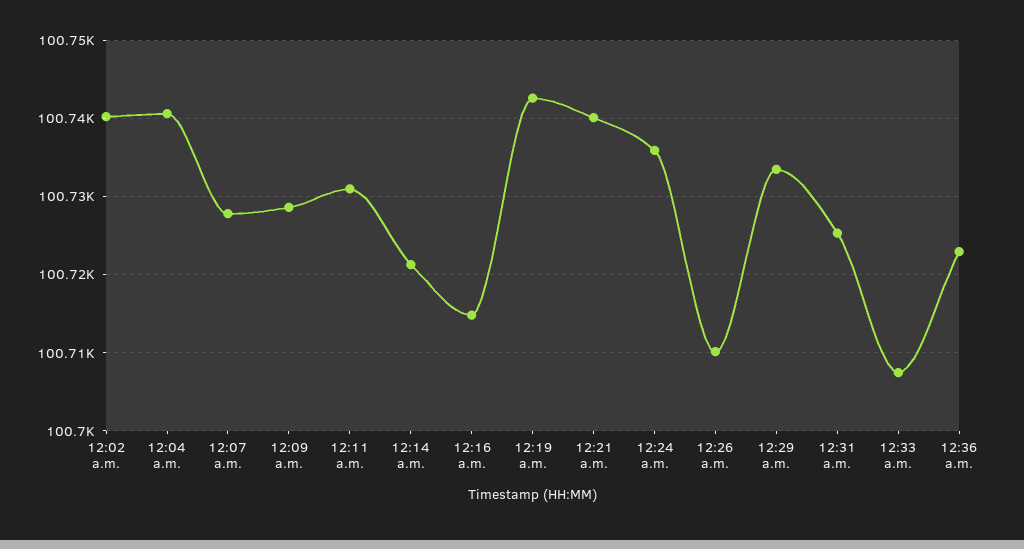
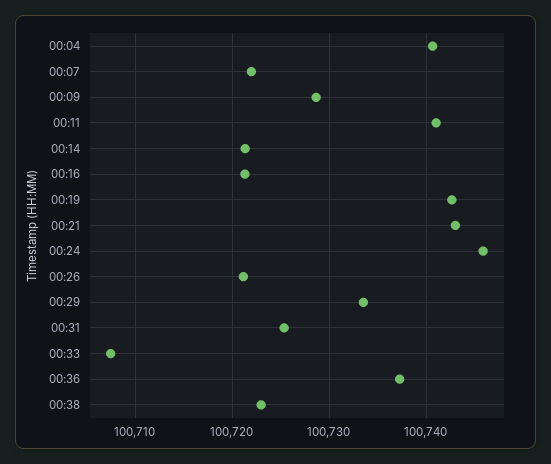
12:02 a.m.: 100740 -> none
12:07 a.m.: 100728 -> 100722
12:11 a.m.: 100731 -> 100741
12:16 a.m.: 100715 -> 100721
12:21 a.m.: 100740 -> 100743
12:24 a.m.: 100736 -> 100746
12:26 a.m.: 100710 -> 100721
12:36 a.m.: 100723 -> 100737
00:38: none -> 100723

